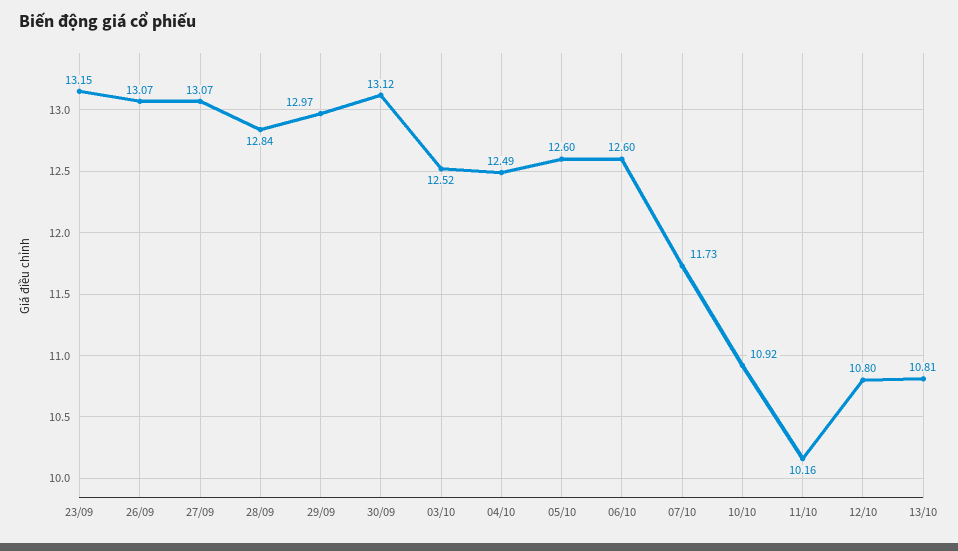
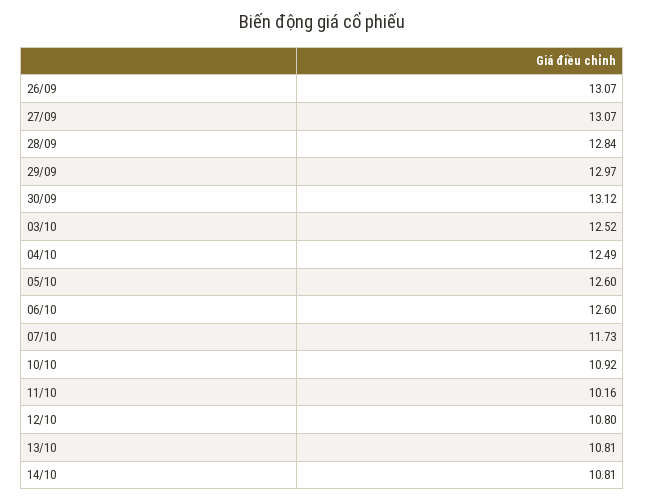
23/09: 13.15 -> none
14/10: none -> 10.81

